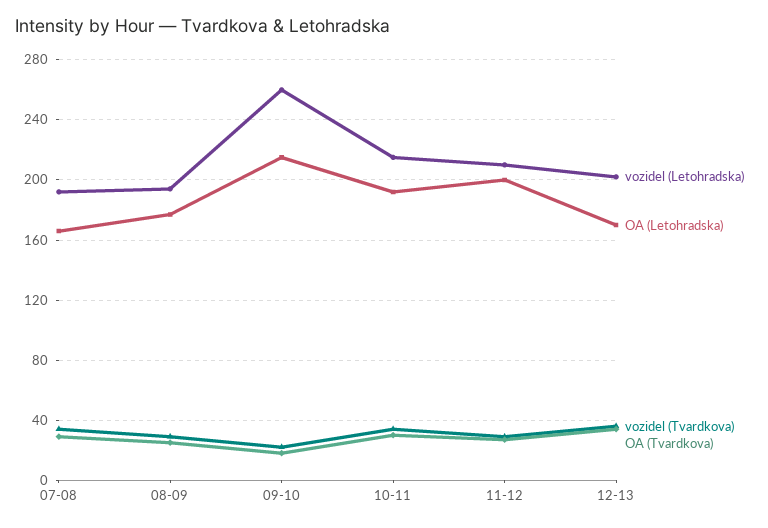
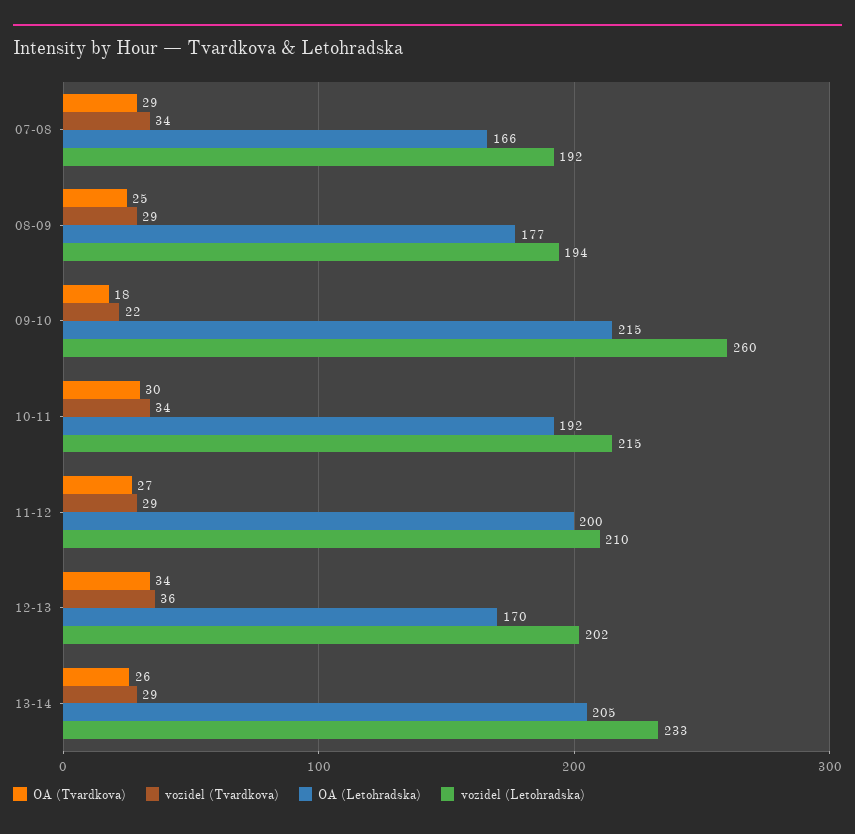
OA (Tvardkova), 13-14: none -> 26
vozidel (Tvardkova), 13-14: none -> 29
OA (Letohradska), 13-14: none -> 205
vozidel (Letohradska), 13-14: none -> 233

